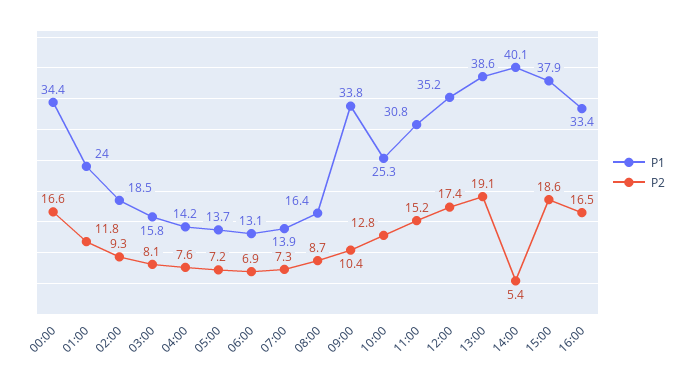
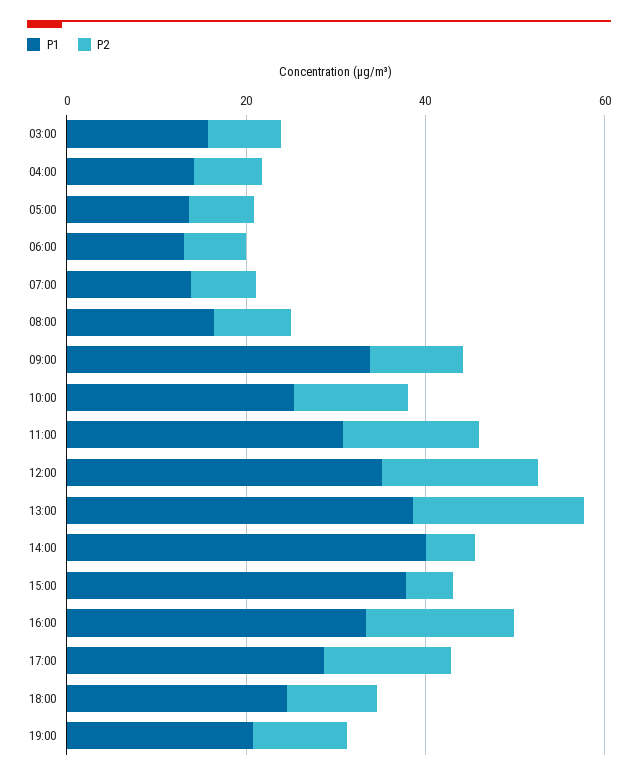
P1, 00:00: 34.4 -> none
P2, 00:00: 16.6 -> none
P1, 01:00: 24 -> none
P2, 01:00: 11.8 -> none
P1, 02:00: 18.5 -> none
P2, 02:00: 9.3 -> none
P2, 15:00: 18.6 -> 5
P1, 17:00: none -> 30
P2, 17:00: none -> 15
P1, 18:00: none -> 25
P2, 18:00: none -> 10
P1, 19:00: none -> 20
P2, 19:00: none -> 10

